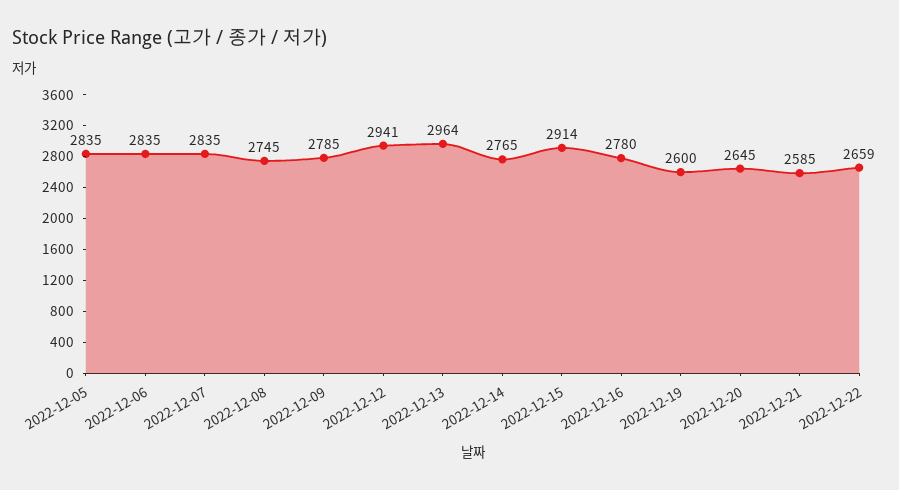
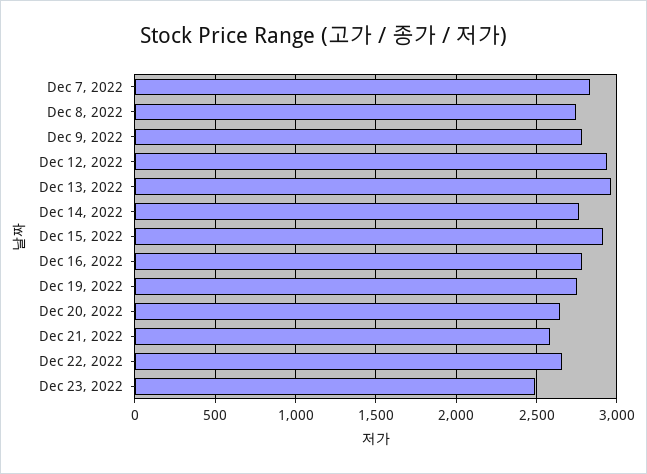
2022-12-05: 2835 -> none
2022-12-06: 2835 -> none
2022-12-19: 2600 -> 2750
Dec 23, 2022: none -> 2500

